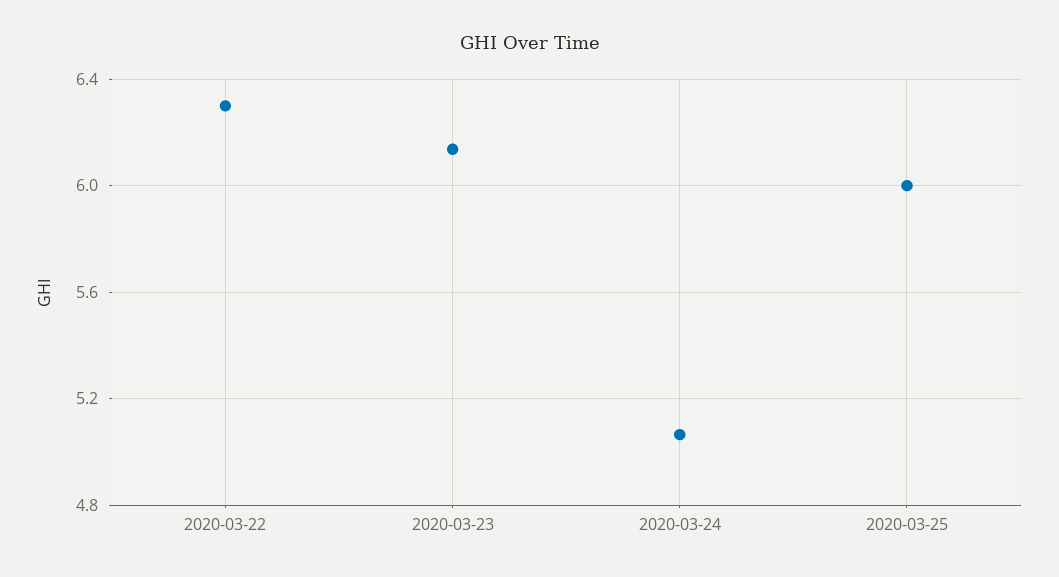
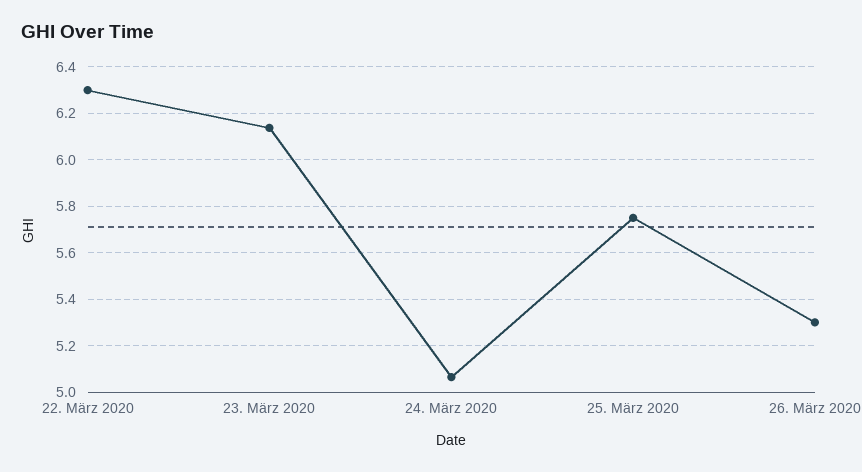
2020-03-25: 6 -> 5.75
26. März 2020: none -> 5.3

